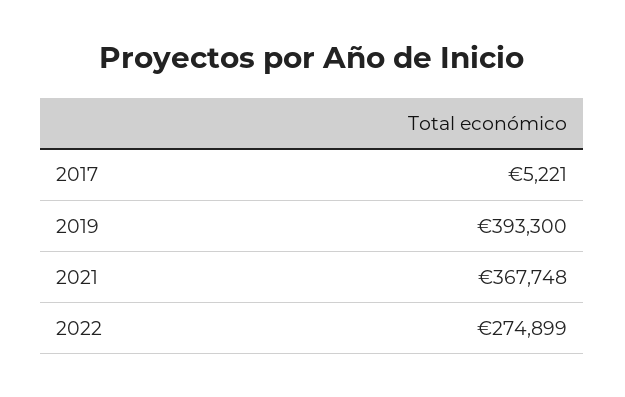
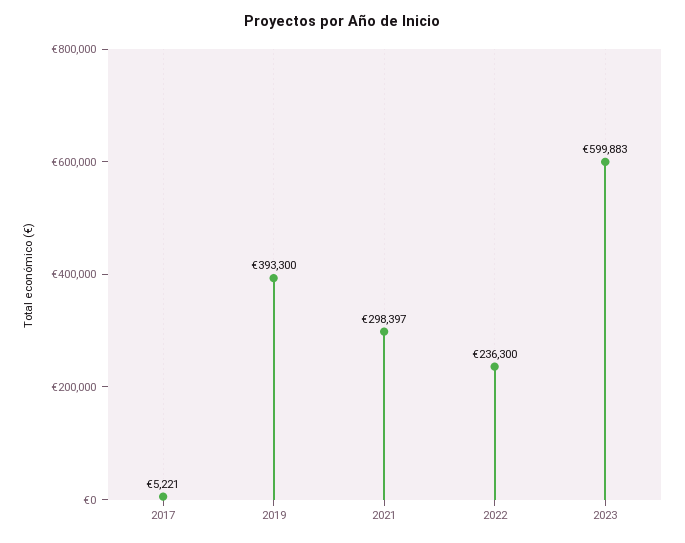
2021: 367748 -> 298397
2022: 274899 -> 236300
2023: none -> 599883

